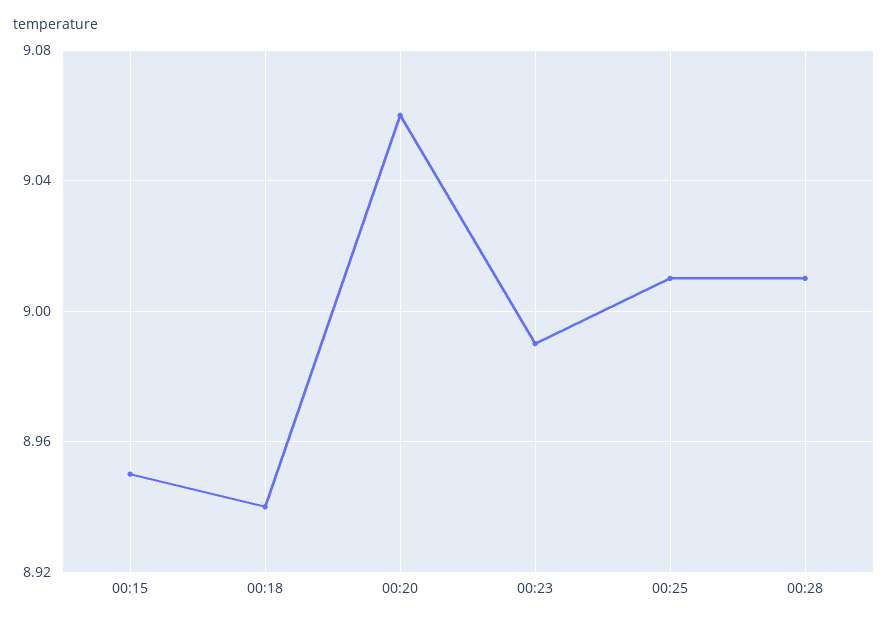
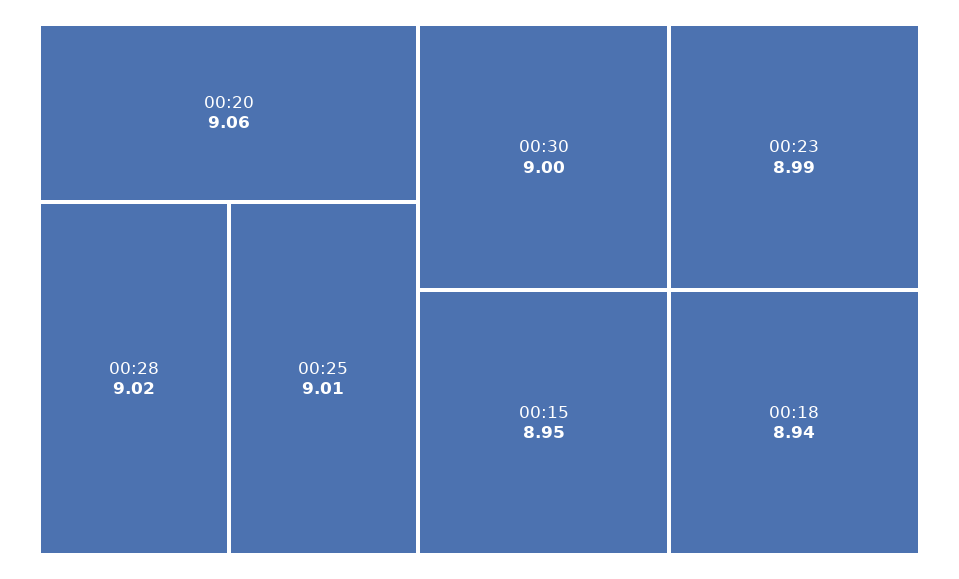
00:28: 9.01 -> 9.02
00:30: none -> 9

